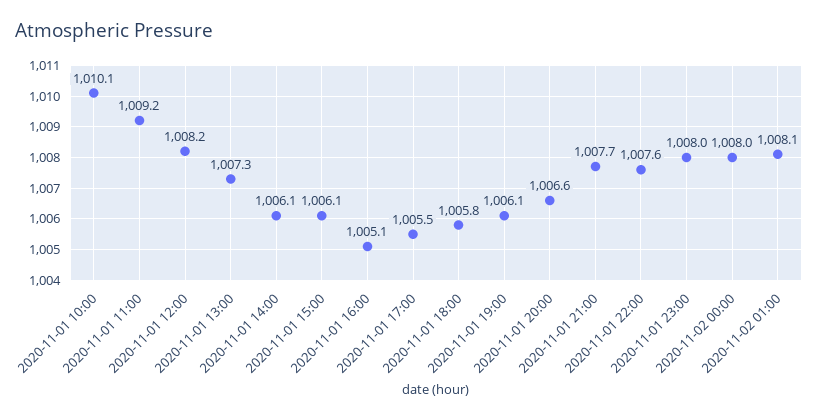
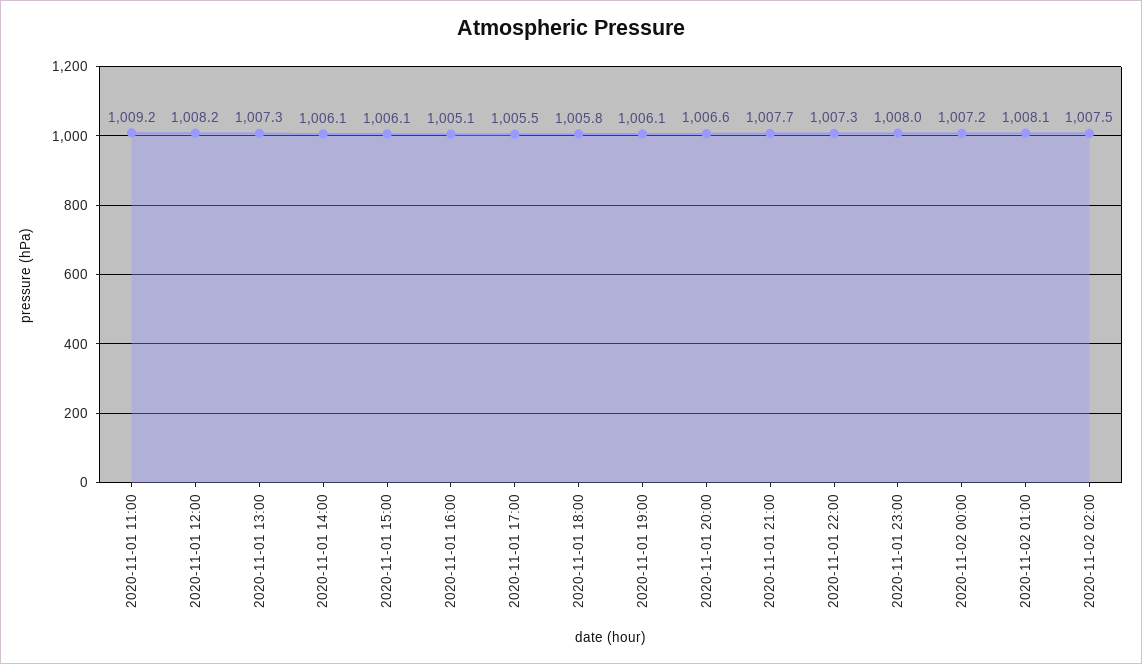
2020-11-01 10:00: 1010.1 -> none
2020-11-01 22:00: 1007.6 -> 1007.3
2020-11-02 00:00: 1008 -> 1007.2
2020-11-02 02:00: none -> 1007.5

